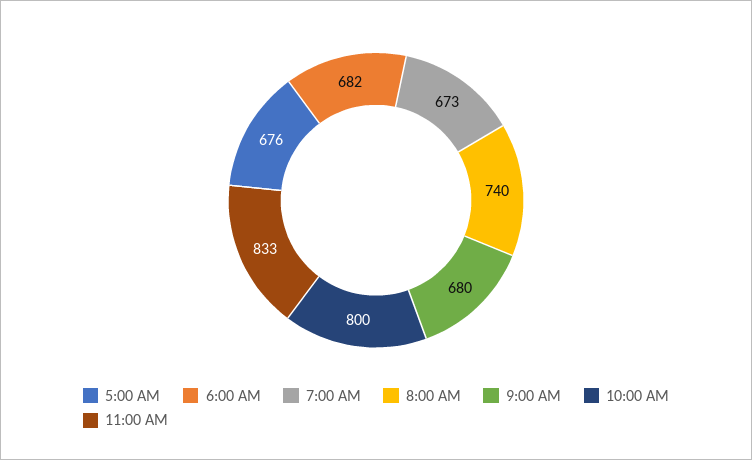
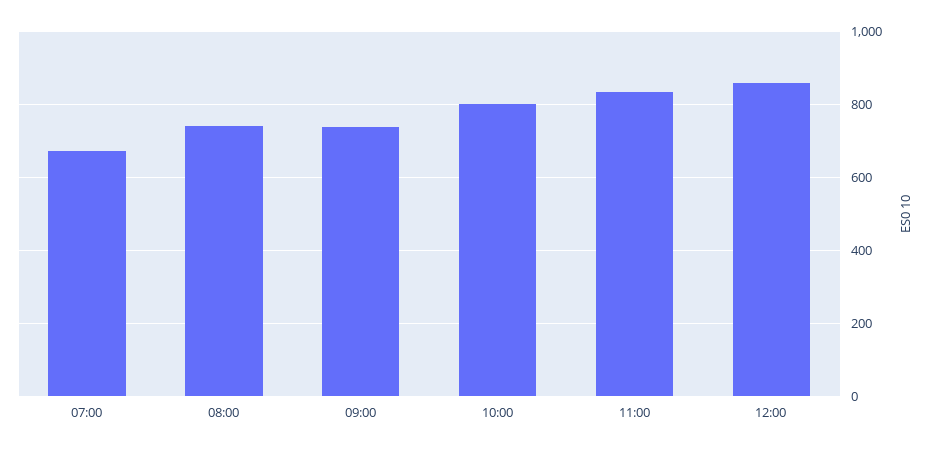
5:00 AM: 676 -> none
6:00 AM: 682 -> none
9:00 AM: 680 -> 740
12:00: none -> 860

